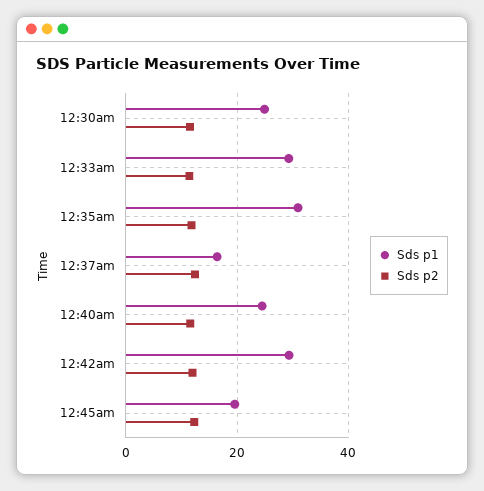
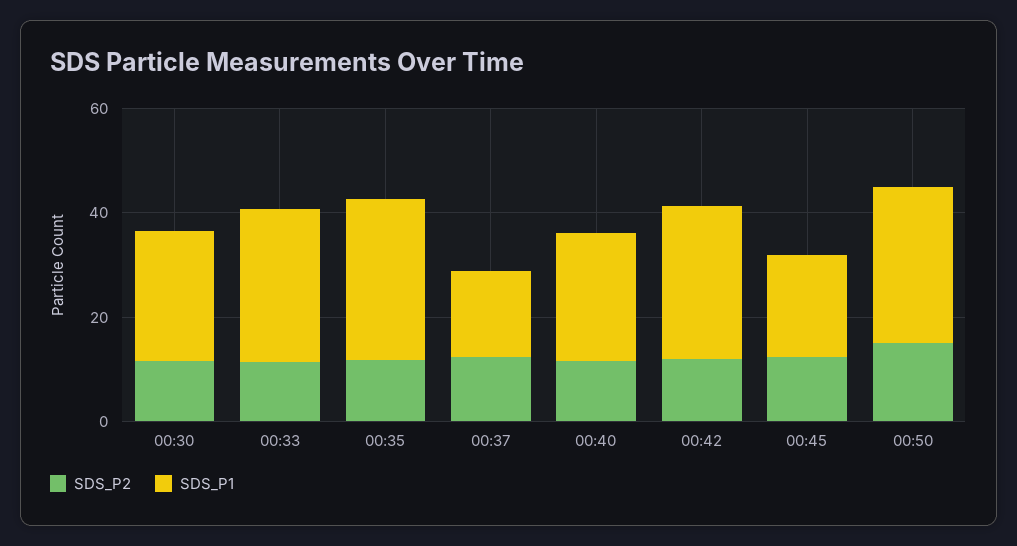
Sds p2, 00:50: none -> 15
Sds p1, 00:50: none -> 30

